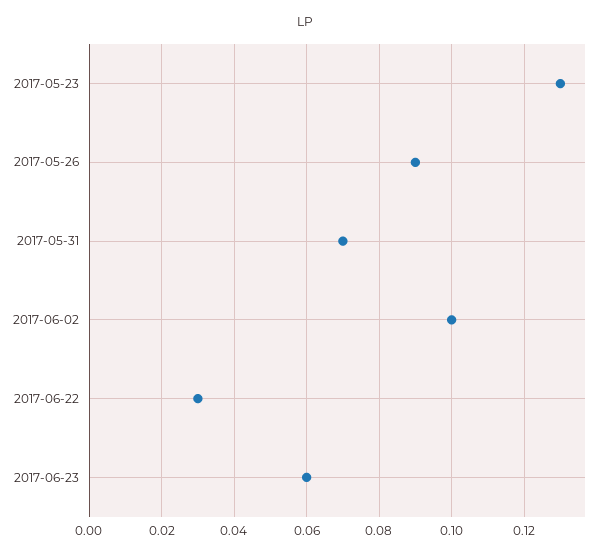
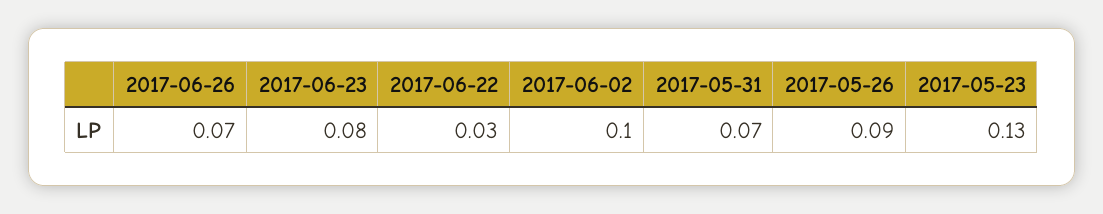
2017-06-23: 0.06 -> 0.08
2017-06-26: none -> 0.07

